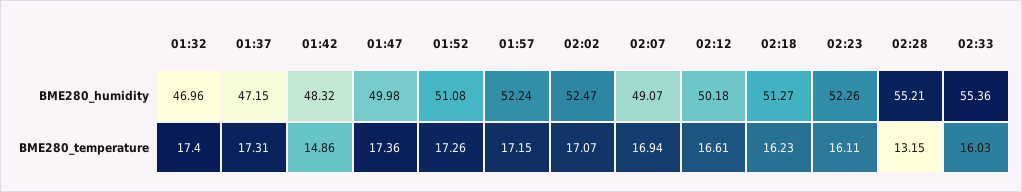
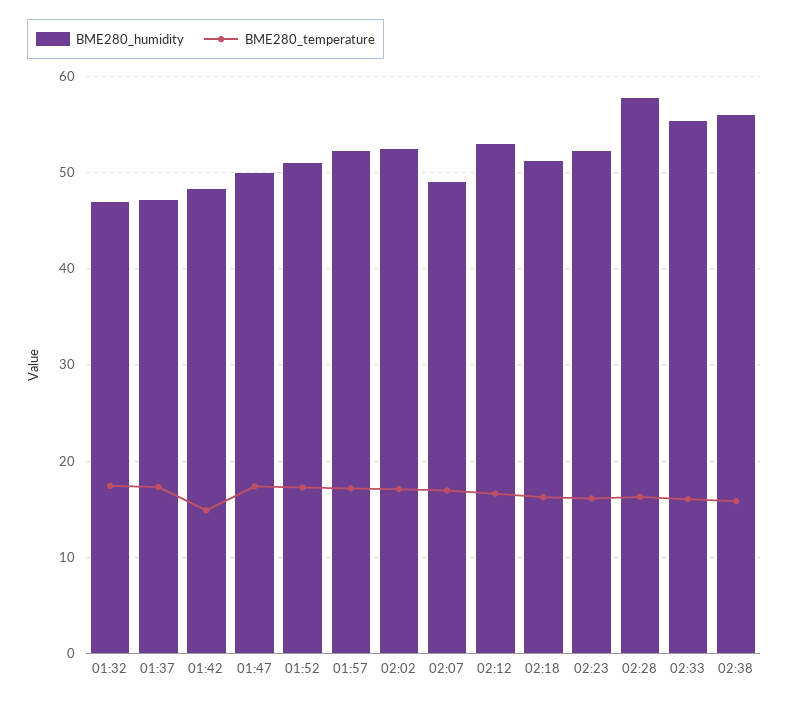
BME280_humidity, 02:12: 50.18 -> 53
BME280_humidity, 02:28: 55.21 -> 58
BME280_temperature, 02:28: 13.15 -> 16
BME280_humidity, 02:38: none -> 56
BME280_temperature, 02:38: none -> 16

